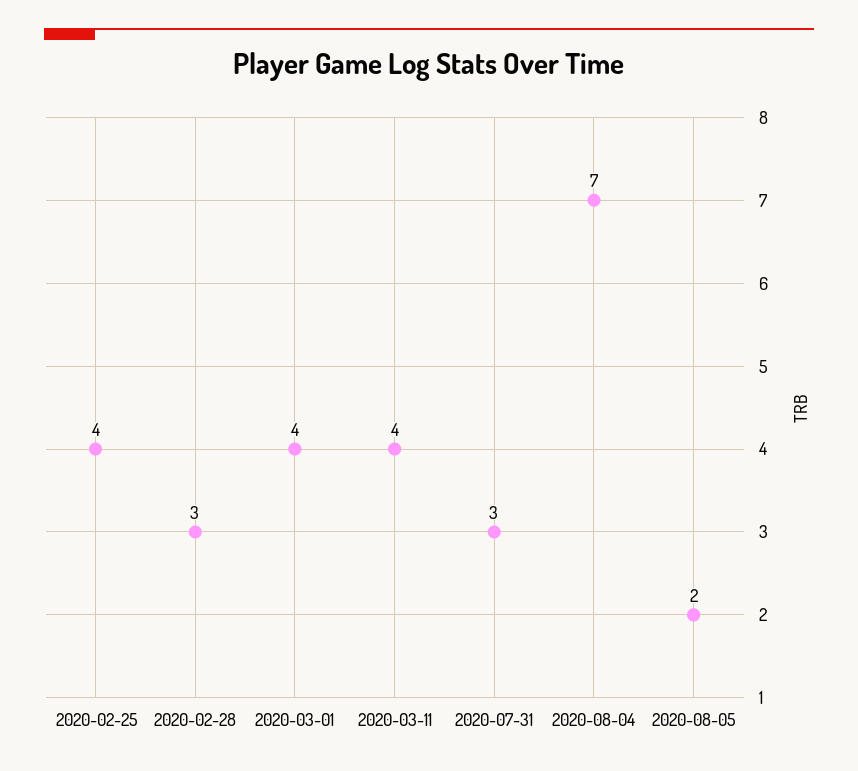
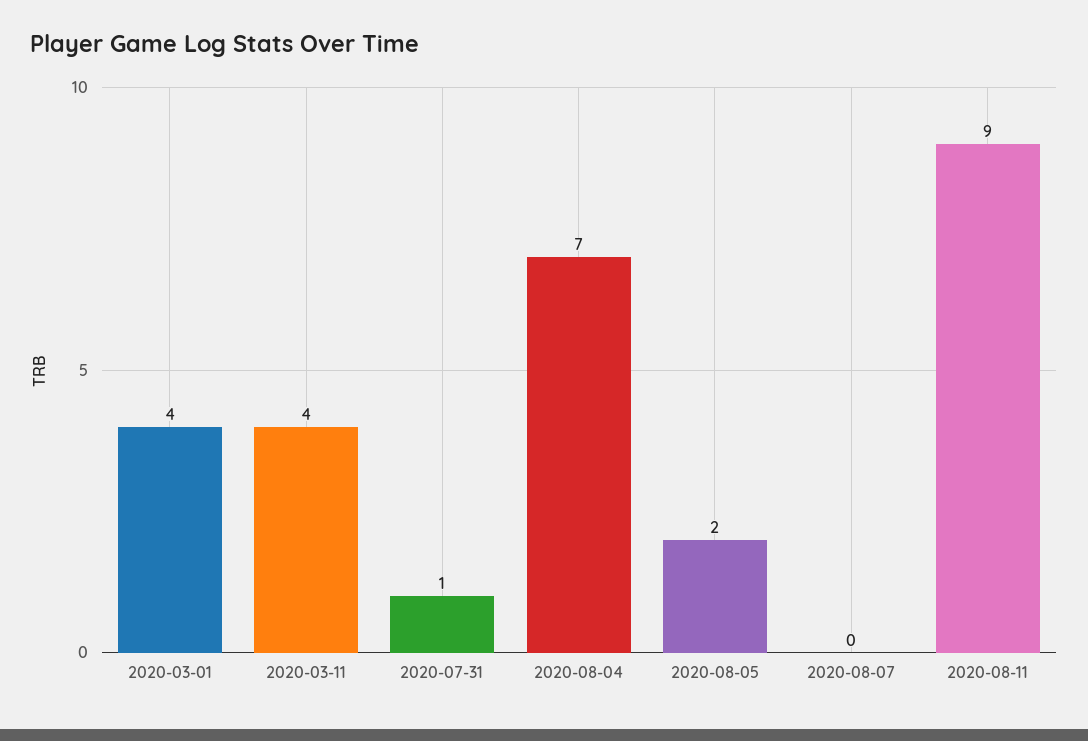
2020-02-25: 4 -> none
2020-02-28: 3 -> none
2020-07-31: 3 -> 1
2020-08-07: none -> 0
2020-08-11: none -> 9

